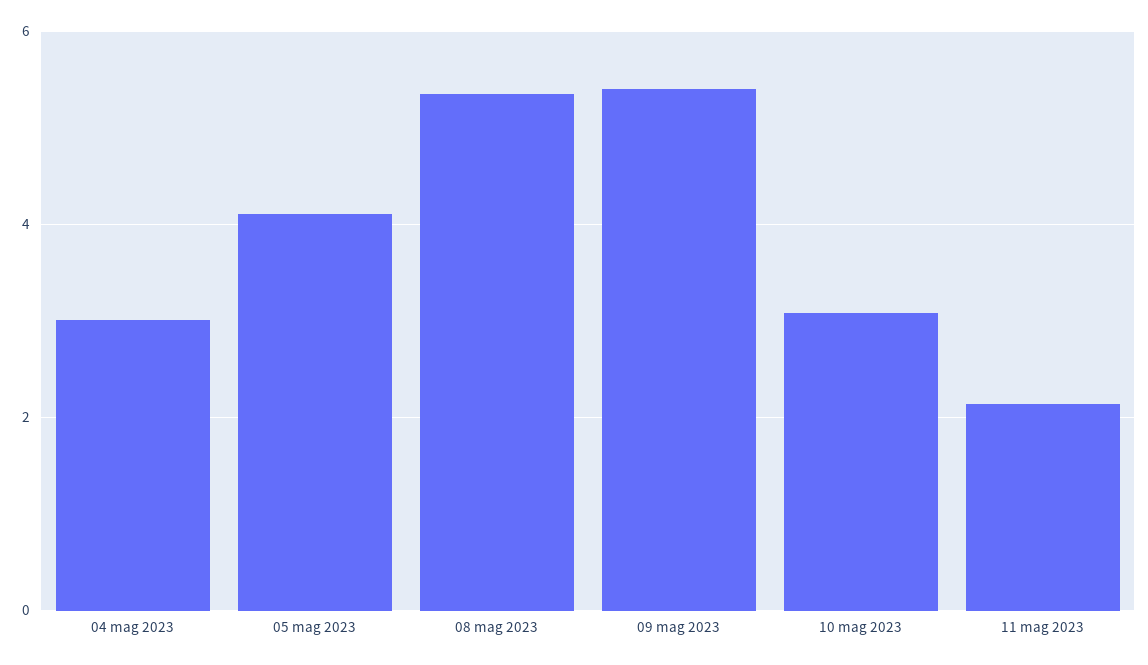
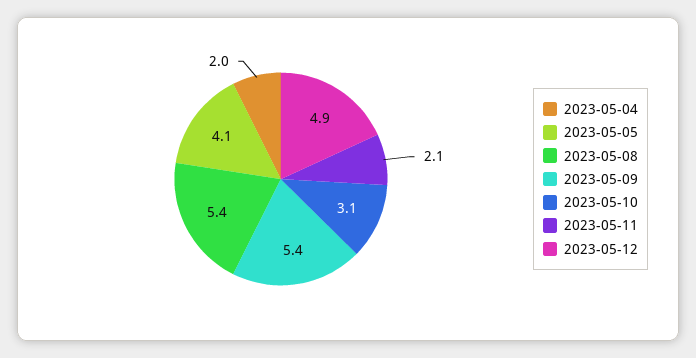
04 mag 2023: 3 -> 2
2023-05-12: none -> 4.9

